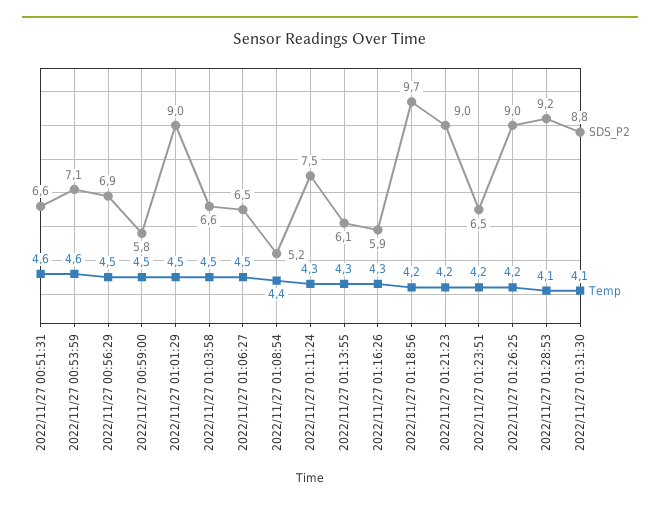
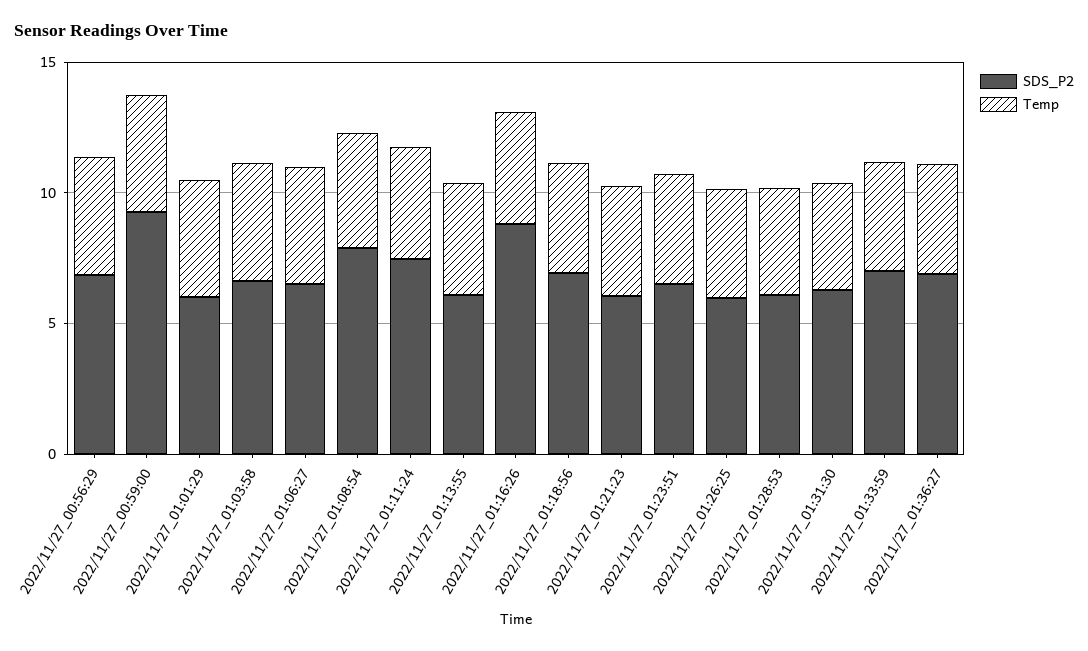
SDS_P2, 2022/11/27 00:51:31: 6.6 -> none
Temp, 2022/11/27 00:51:31: 4.6 -> none
SDS_P2, 2022/11/27 00:53:59: 7.1 -> none
Temp, 2022/11/27 00:53:59: 4.6 -> none
SDS_P2, 2022/11/27 00:59:00: 5.8 -> 9
SDS_P2, 2022/11/27 01:01:29: 9 -> 6
SDS_P2, 2022/11/27 01:08:54: 5.2 -> 8
SDS_P2, 2022/11/27 01:16:26: 5.9 -> 9
SDS_P2, 2022/11/27 01:18:56: 9.7 -> 7
SDS_P2, 2022/11/27 01:21:23: 9 -> 6
SDS_P2, 2022/11/27 01:26:25: 9 -> 6
SDS_P2, 2022/11/27 01:28:53: 9.2 -> 6
SDS_P2, 2022/11/27 01:31:30: 8.8 -> 6
SDS_P2, 2022/11/27_01:33:59: none -> 7
Temp, 2022/11/27_01:33:59: none -> 4
SDS_P2, 2022/11/27_01:36:27: none -> 7
Temp, 2022/11/27_01:36:27: none -> 4

